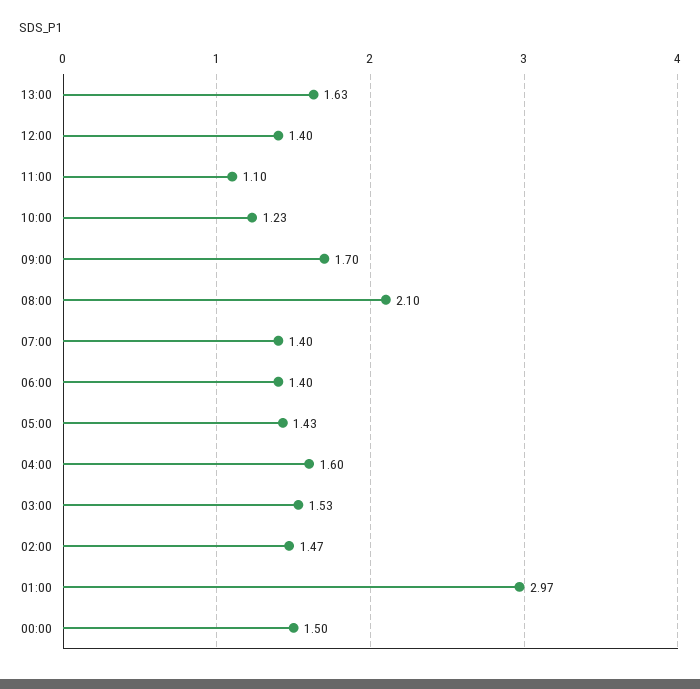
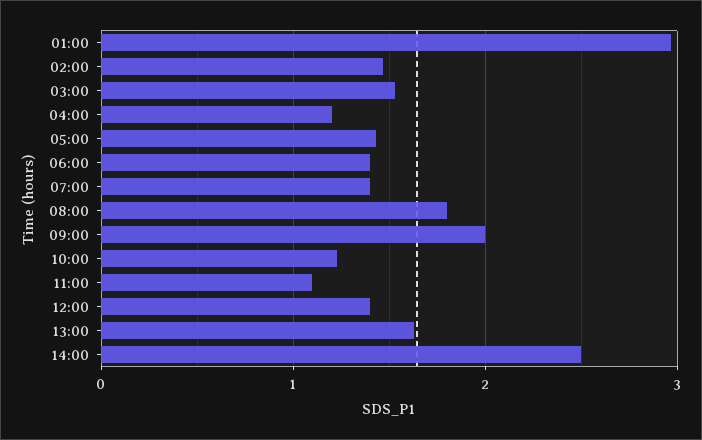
09:00: 1.7 -> 2
08:00: 2.1 -> 1.8
04:00: 1.6 -> 1.2
00:00: 1.5 -> none
14:00: none -> 2.5

